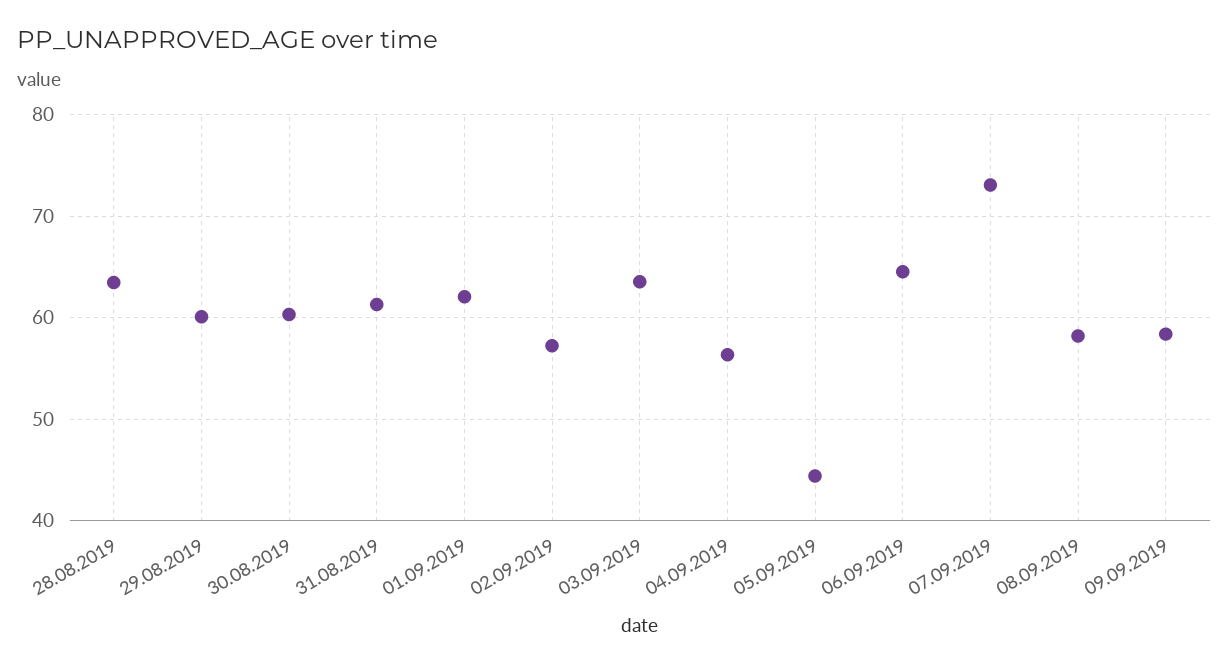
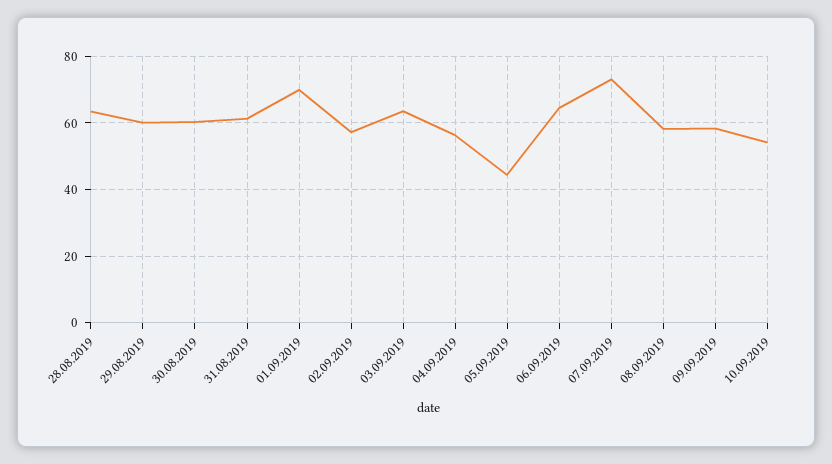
01.09.2019: 62 -> 70
10.09.2019: none -> 54

